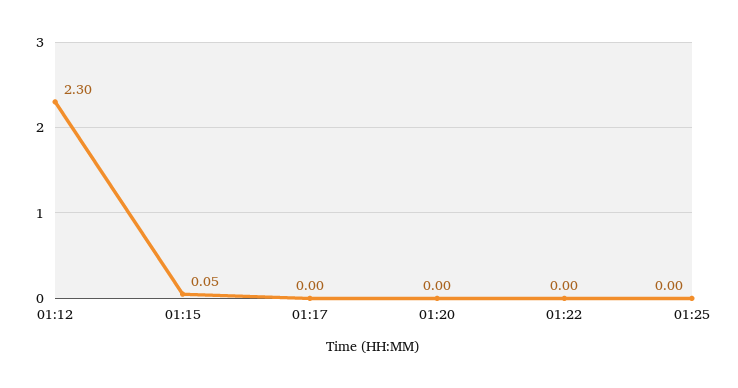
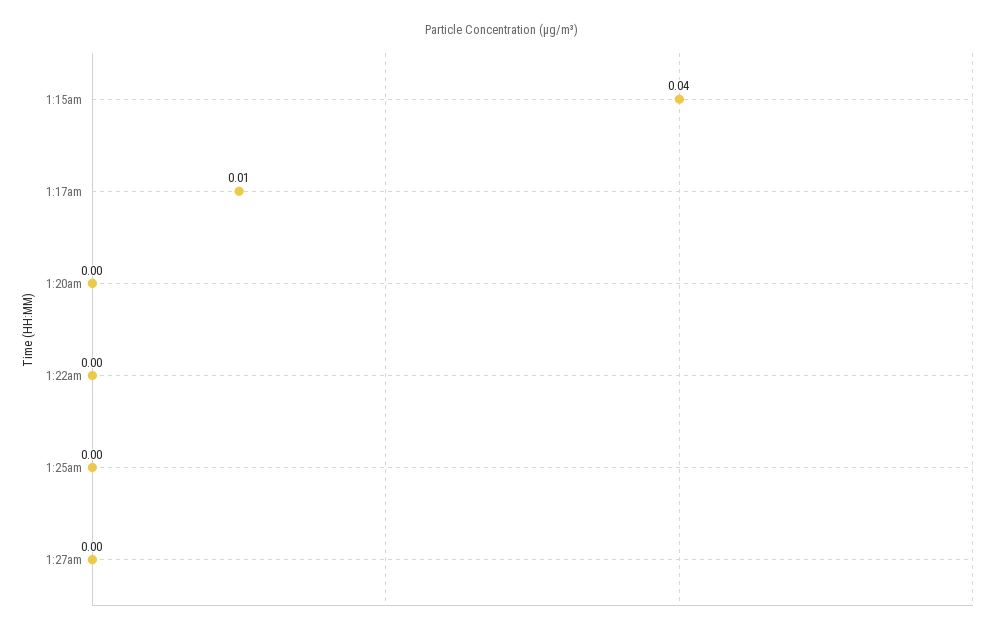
01:12: 2.3 -> none
01:15: 0.05 -> 0.04
01:17: 0 -> 0.01
1:27am: none -> 0

